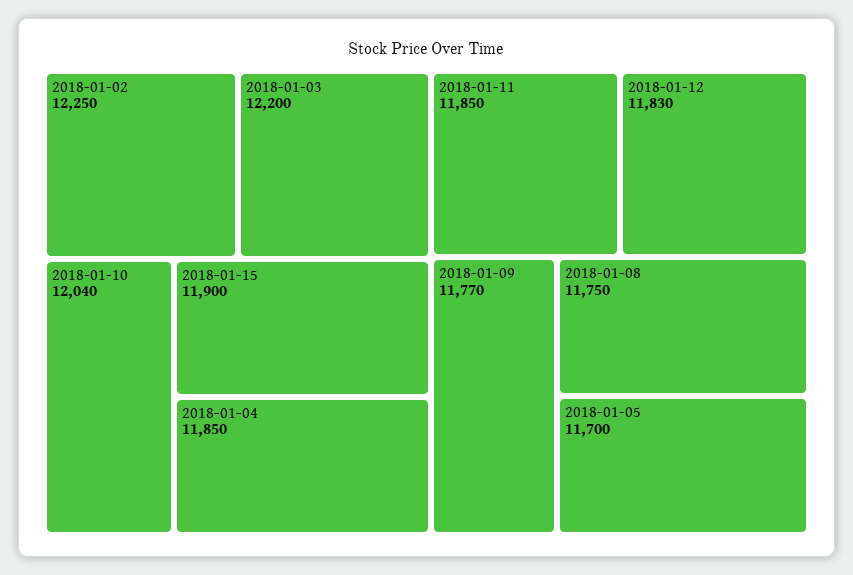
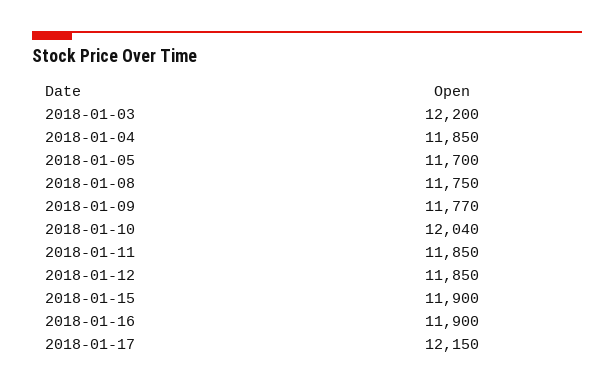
2018-01-02: 12250 -> none
2018-01-12: 11830 -> 11850
2018-01-16: none -> 11900
2018-01-17: none -> 12150

